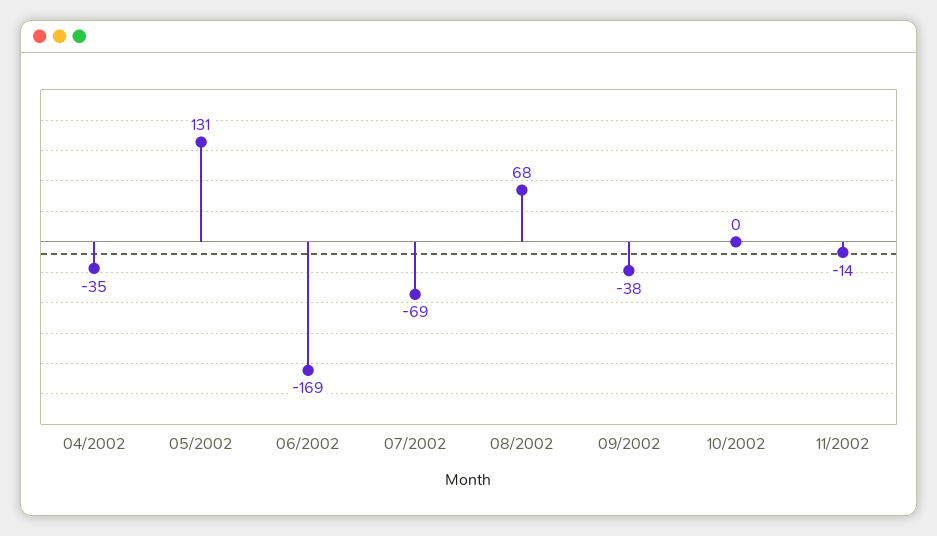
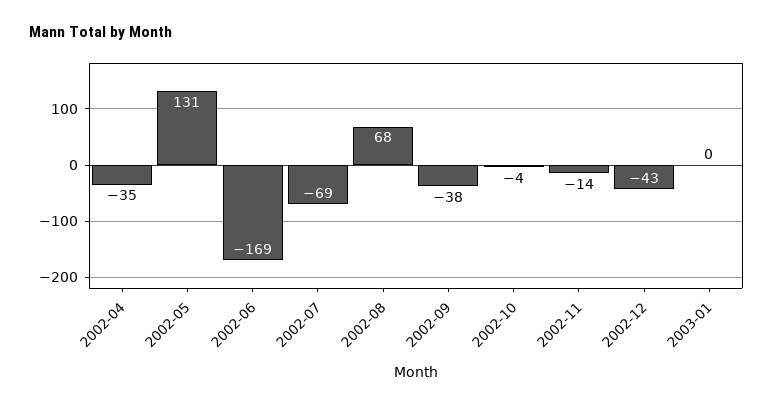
10/2002: 0 -> -4
2002-12: none -> -43
2003-01: none -> 0

